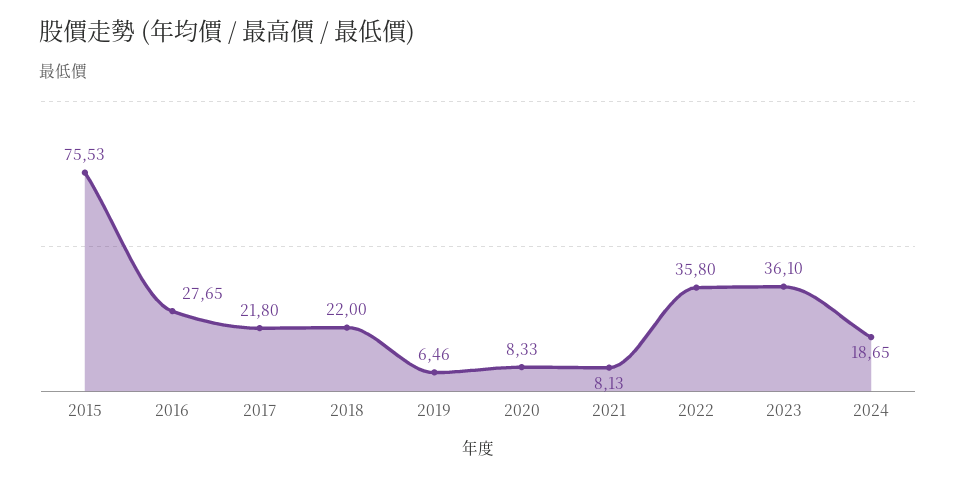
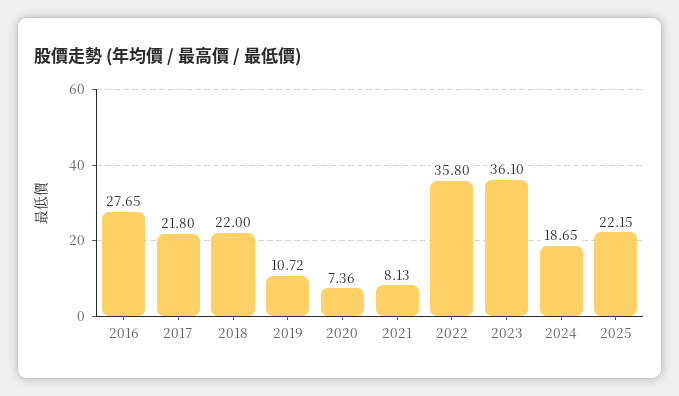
2015: 75.53 -> none
2019: 6.46 -> 10.72
2020: 8.33 -> 7.36
2025: none -> 22.15

